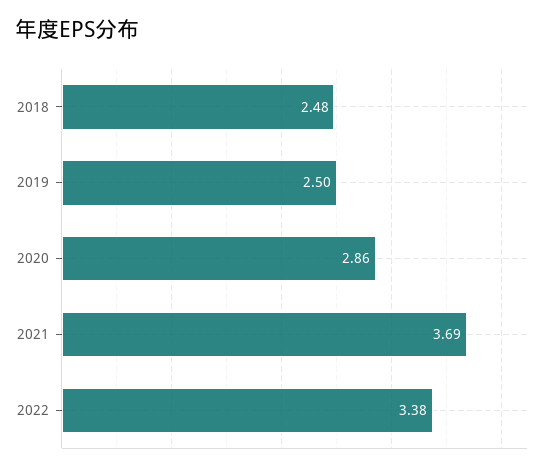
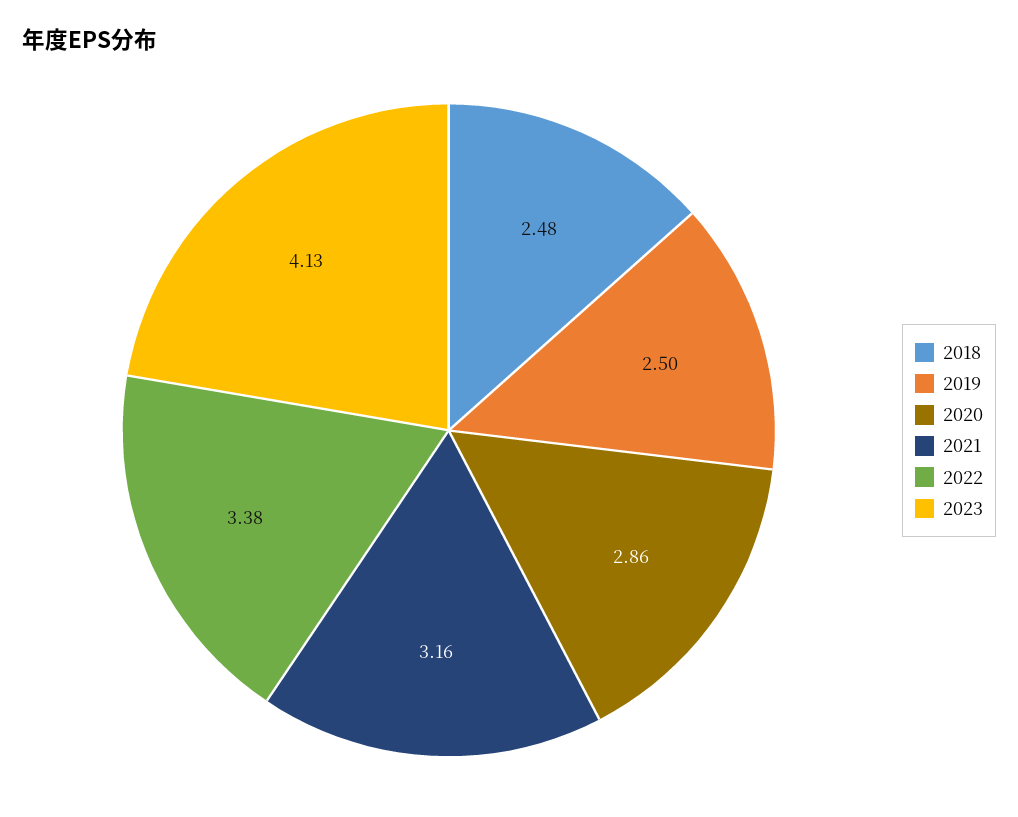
2021: 3.69 -> 3.16
2023: none -> 4.13

